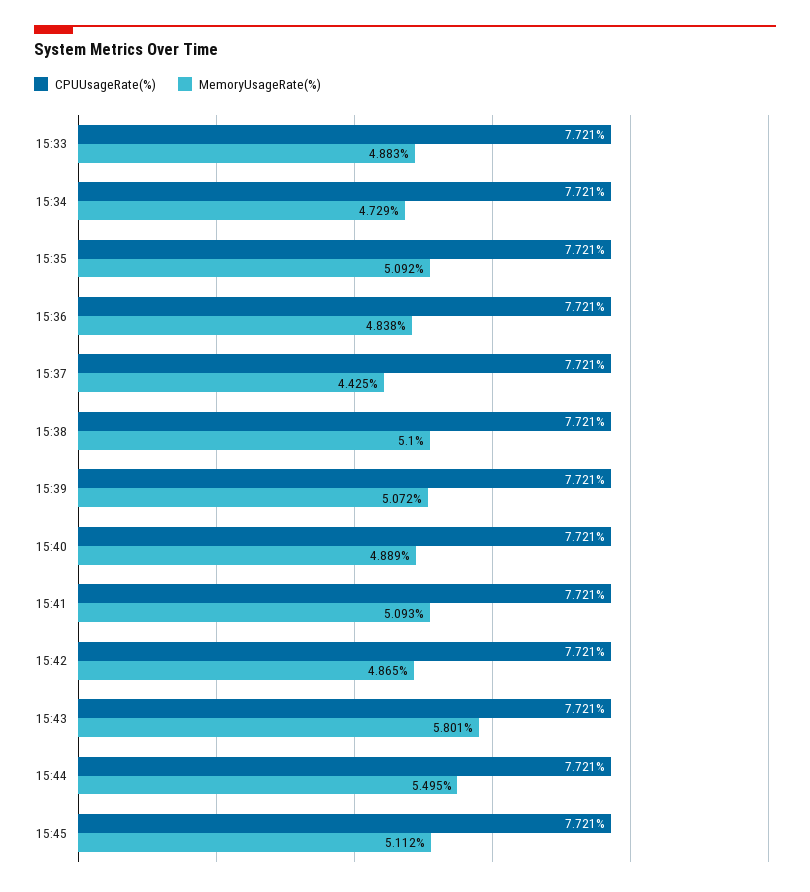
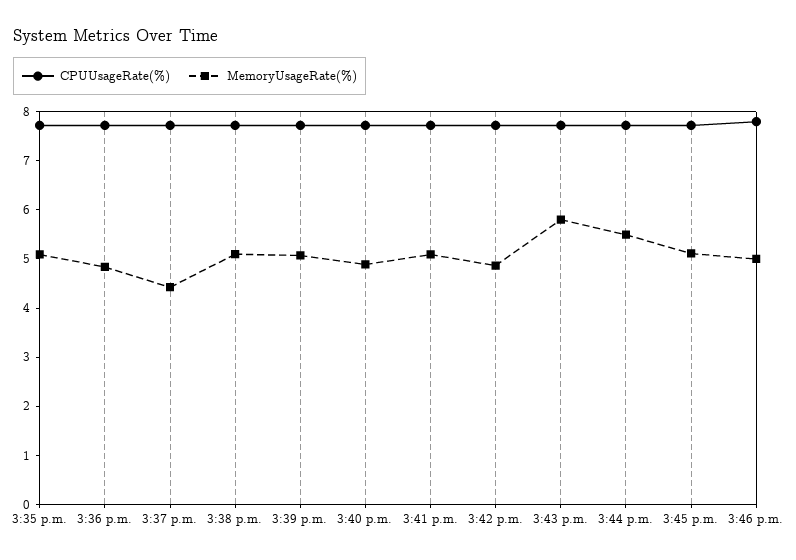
CPUUsageRate(%), 15:33: 7.721 -> none
MemoryUsageRate(%), 15:33: 4.883 -> none
CPUUsageRate(%), 15:34: 7.721 -> none
MemoryUsageRate(%), 15:34: 4.729 -> none
CPUUsageRate(%), 3:46 p.m.: none -> 7.8
MemoryUsageRate(%), 3:46 p.m.: none -> 5

